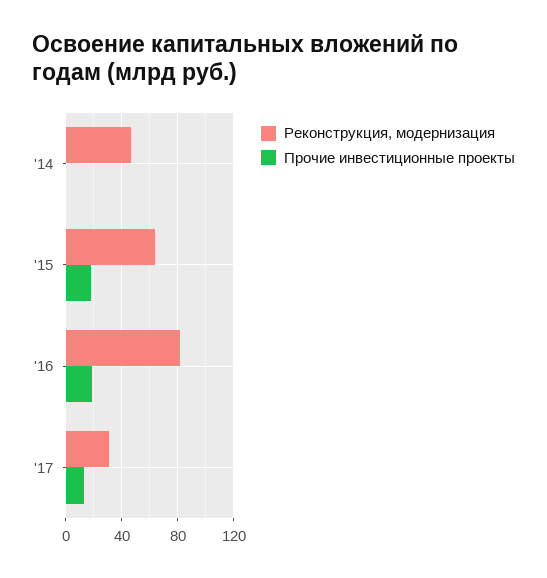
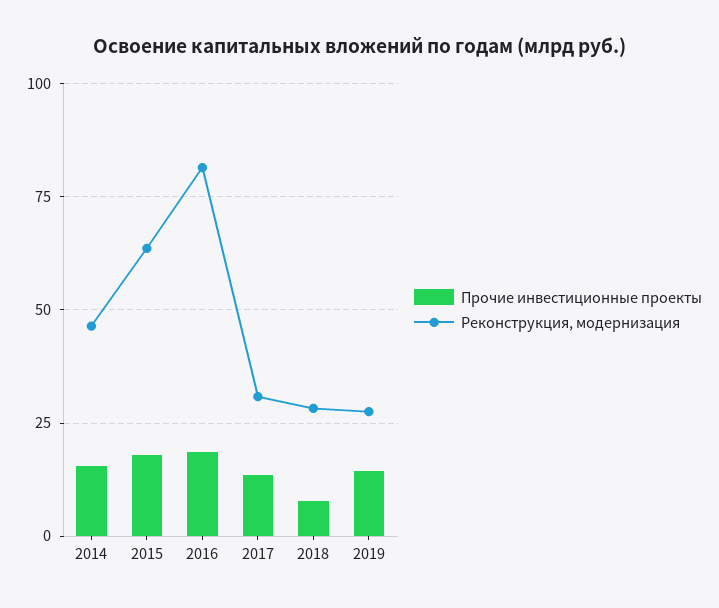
Прочие инвестиционные проекты, '14: 0 -> 15
Прочие инвестиционные проекты, 2018: none -> 7.5
Реконструкция, модернизация, 2018: none -> 27.5
Прочие инвестиционные проекты, 2019: none -> 15
Реконструкция, модернизация, 2019: none -> 27.5

